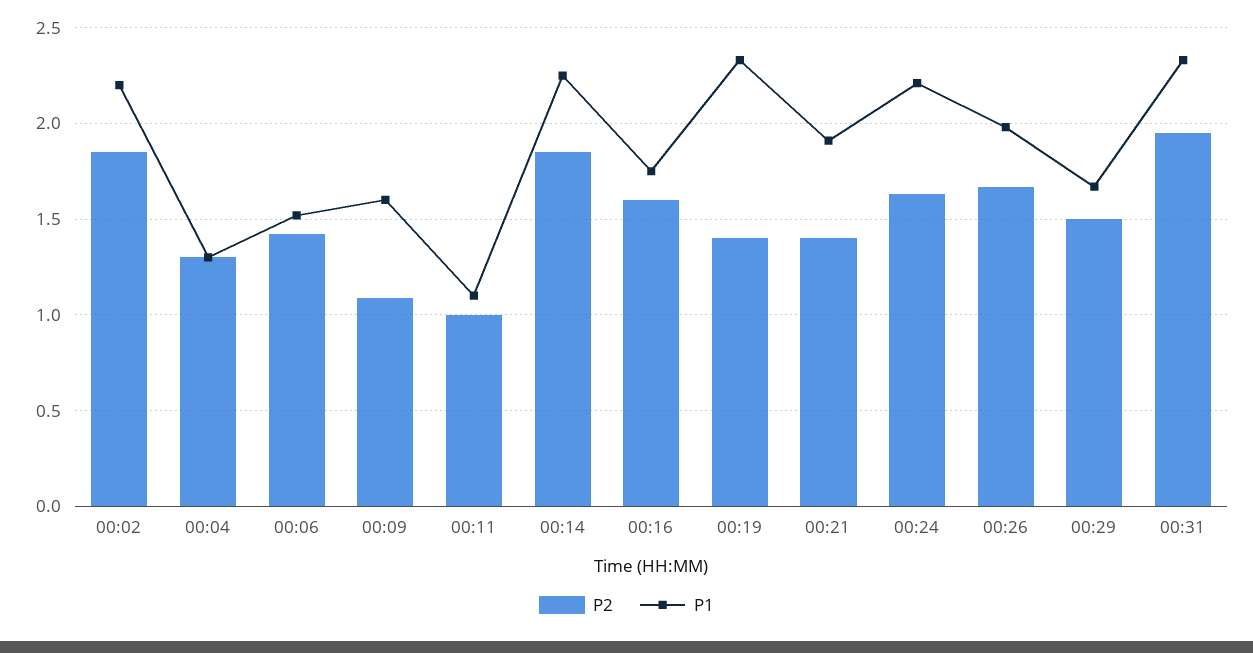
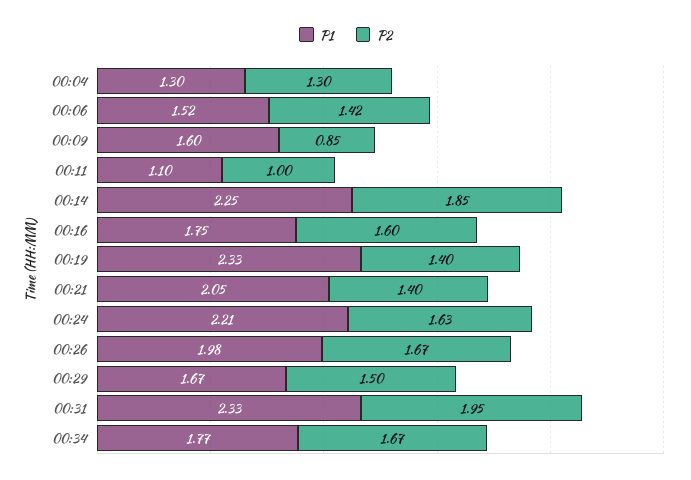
P2, 00:02: 1.85 -> none
P1, 00:02: 2.2 -> none
P2, 00:09: 1.1 -> 0.85
P1, 00:21: 1.9 -> 2.05
P1, 00:34: none -> 1.77
P2, 00:34: none -> 1.67

